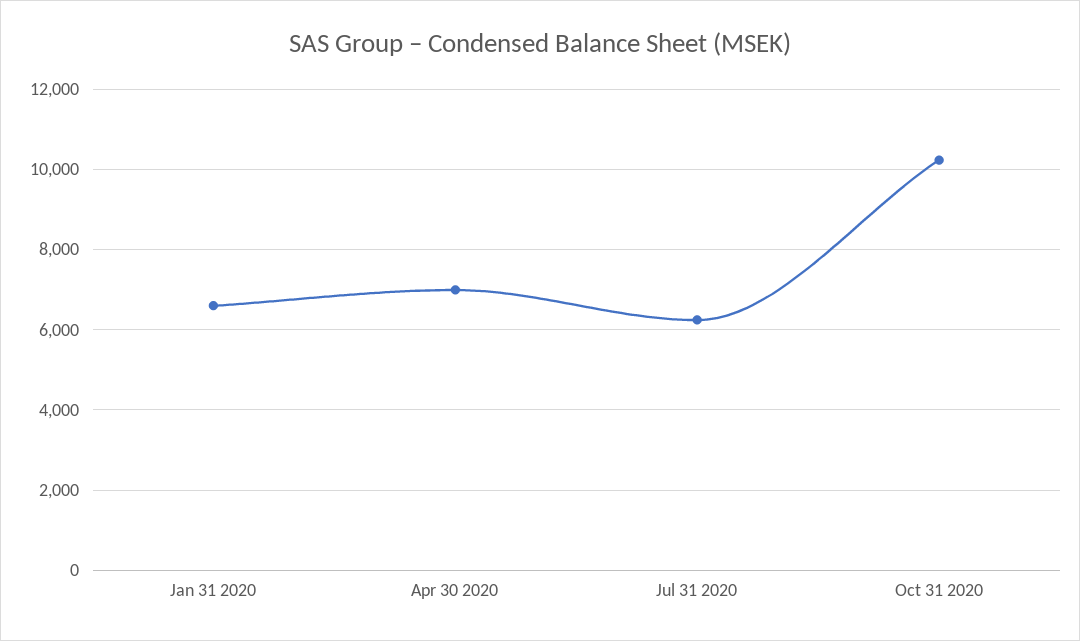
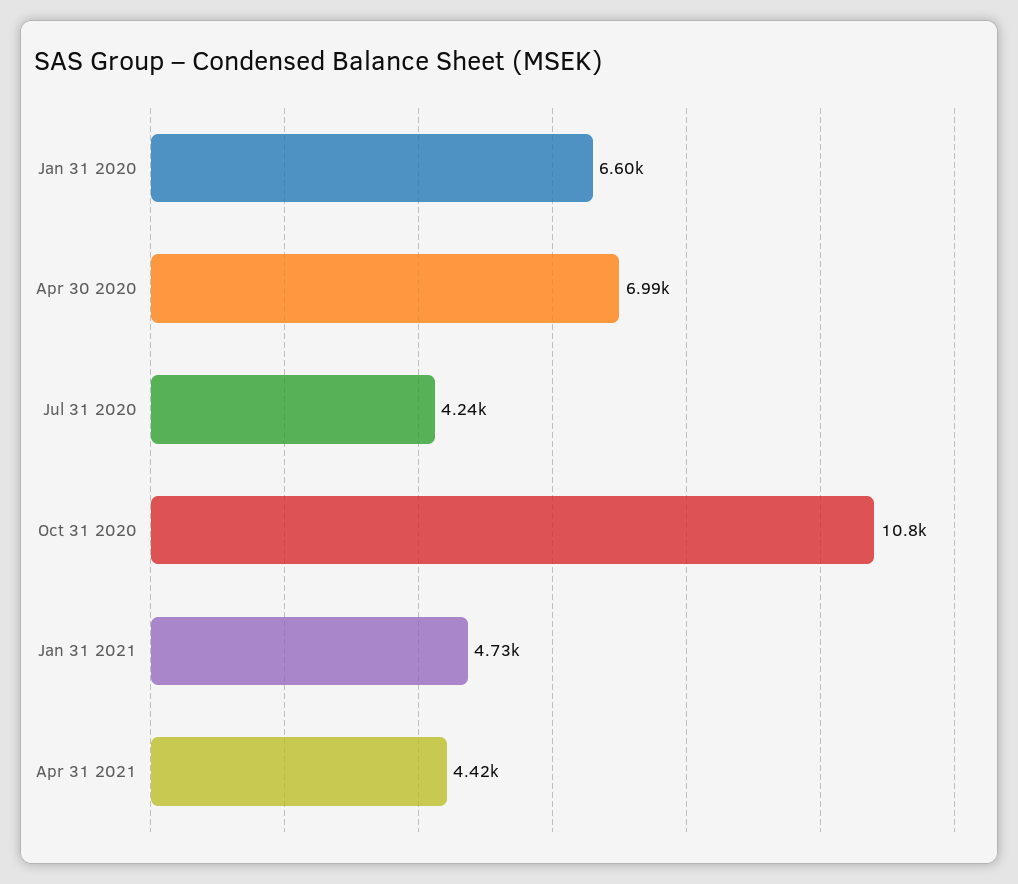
Jul 31 2020: 6200 -> 4240
Oct 31 2020: 10200 -> 10800
Jan 31 2021: none -> 4730
Apr 31 2021: none -> 4420

